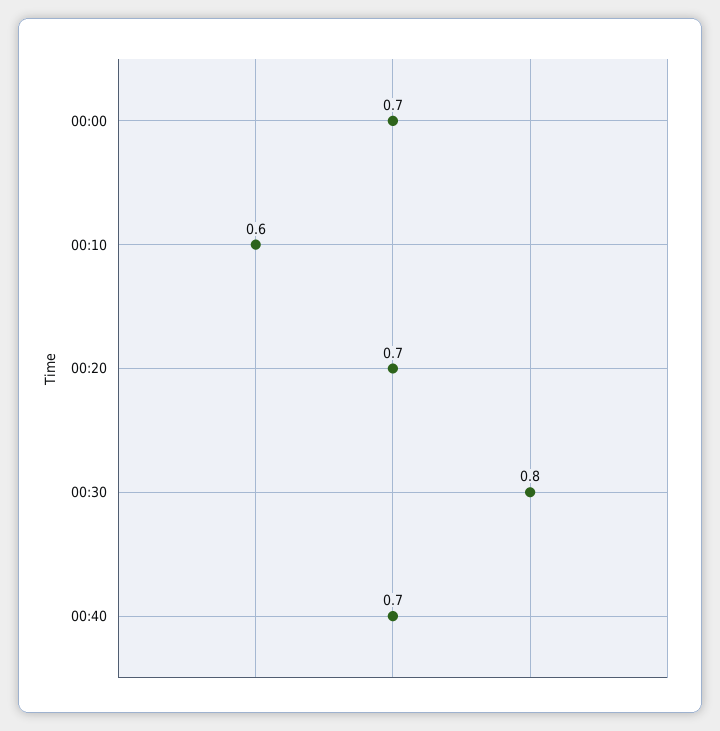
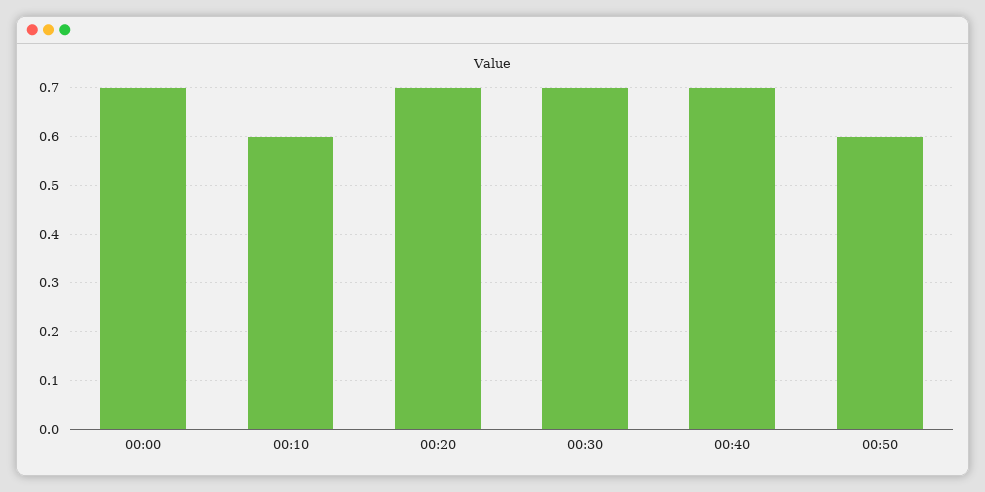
00:30: 0.8 -> 0.7
00:50: none -> 0.6

